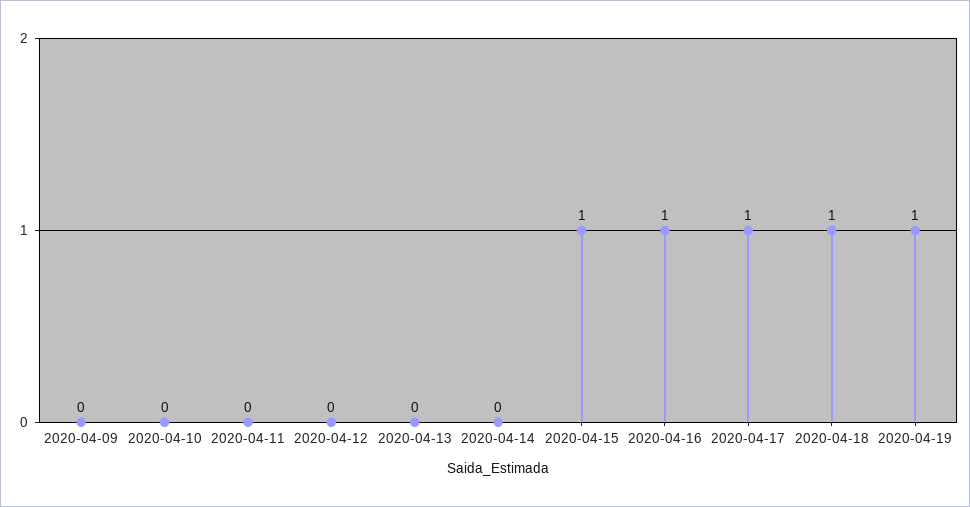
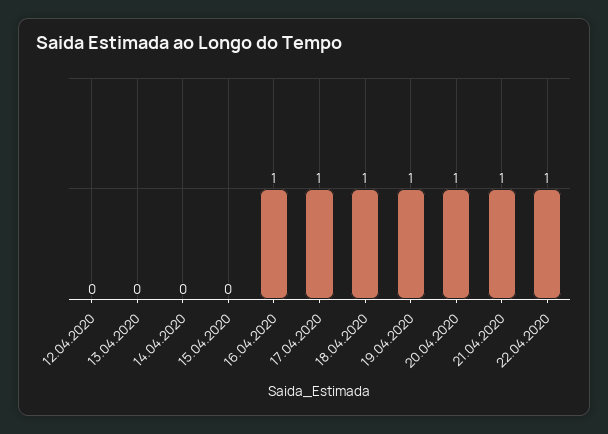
2020-04-09: 0 -> none
2020-04-10: 0 -> none
2020-04-11: 0 -> none
2020-04-15: 1 -> 0
20.04.2020: none -> 1
21.04.2020: none -> 1
22.04.2020: none -> 1

